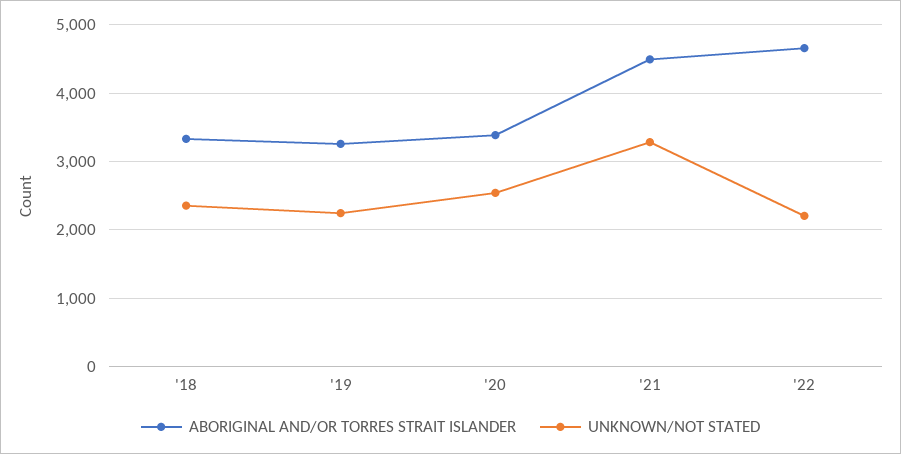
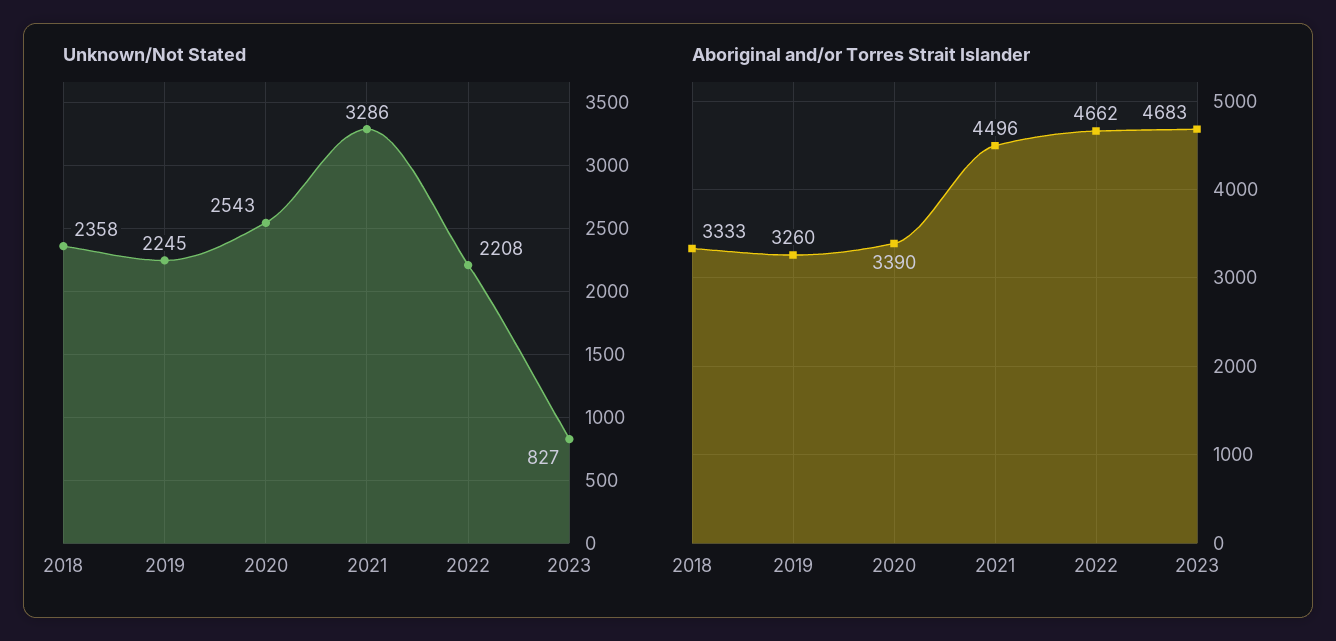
UNKNOWN/NOT STATED, 2023: none -> 827
ABORIGINAL AND/OR TORRES STRAIT ISLANDER, 2023: none -> 4683

